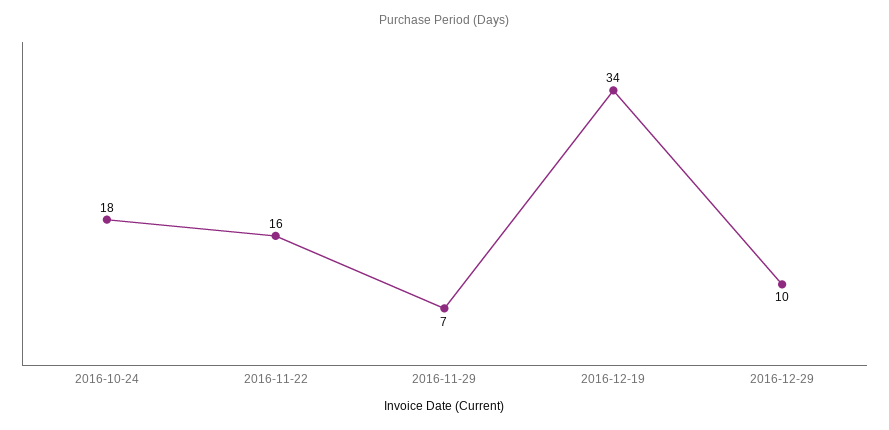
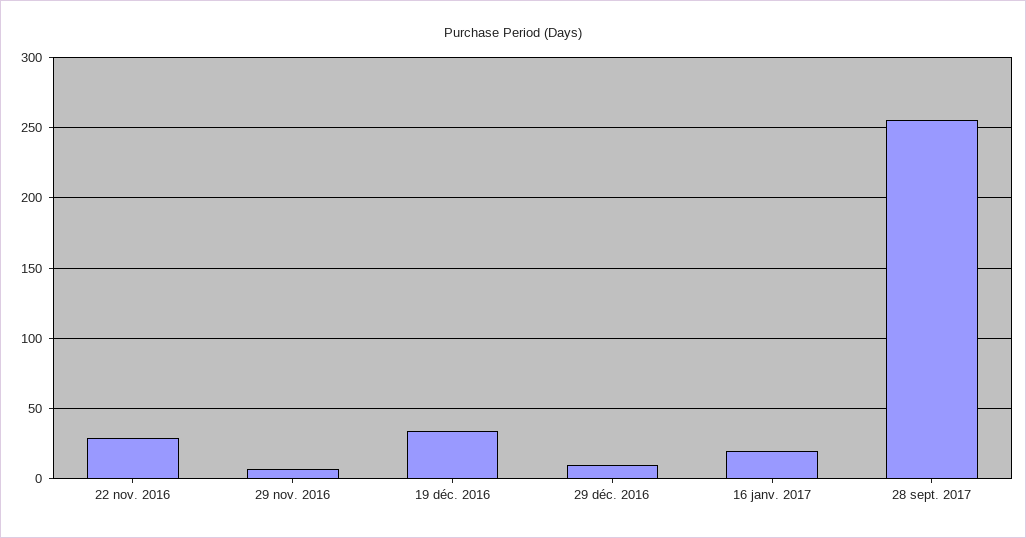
2016-10-24: 18 -> none
2016-11-22: 16 -> 30
16 janv. 2017: none -> 20
28 sept. 2017: none -> 255

